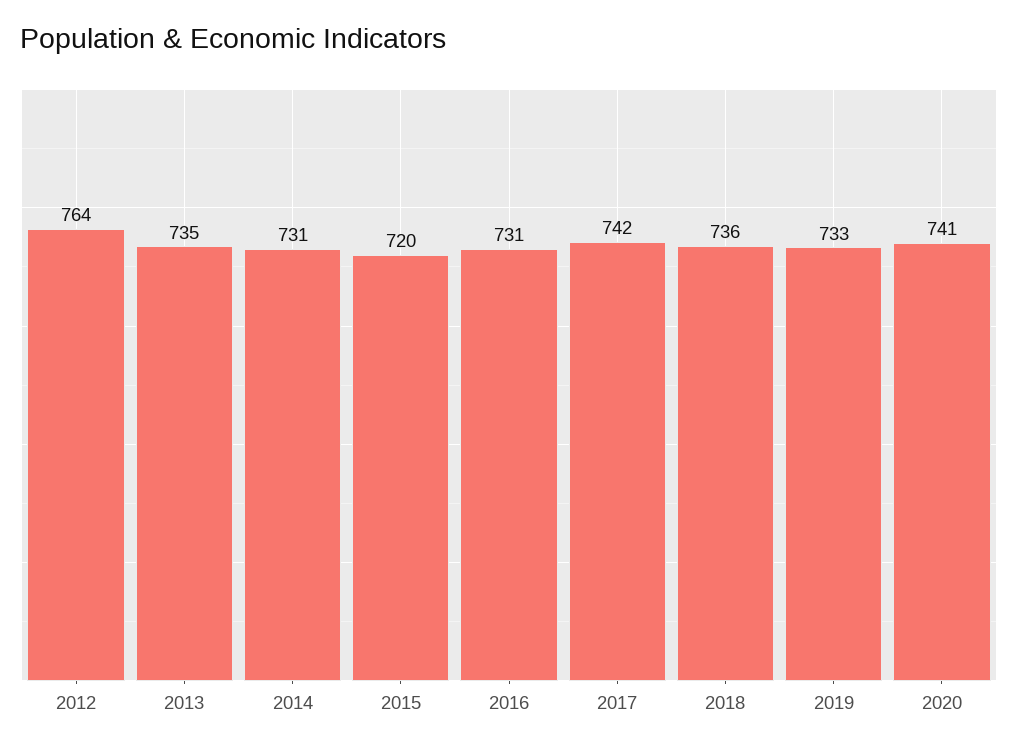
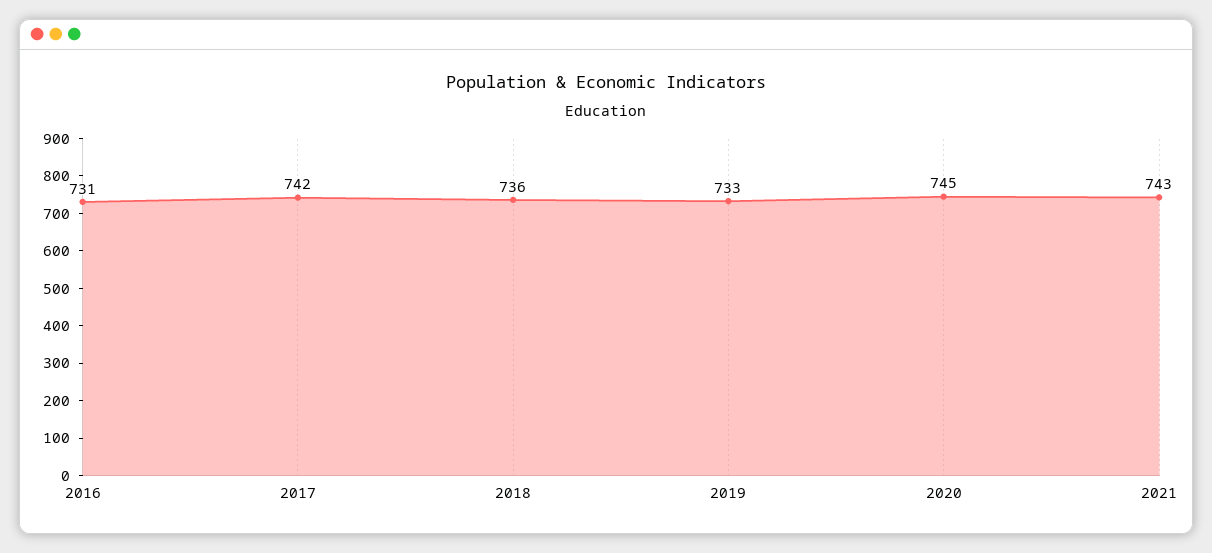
2012: 764 -> none
2013: 735 -> none
2014: 731 -> none
2015: 720 -> none
2020: 741 -> 745
2021: none -> 743

